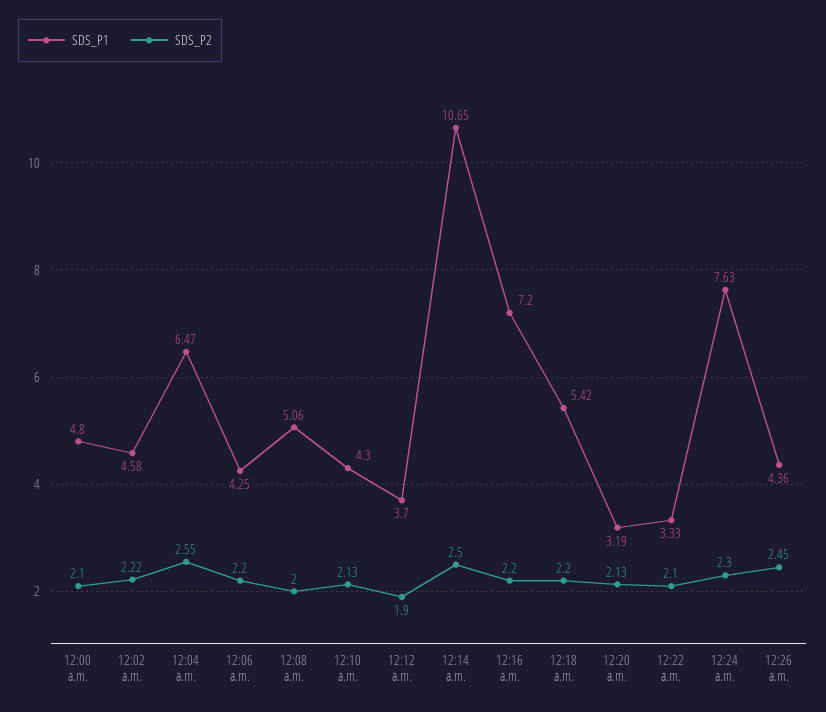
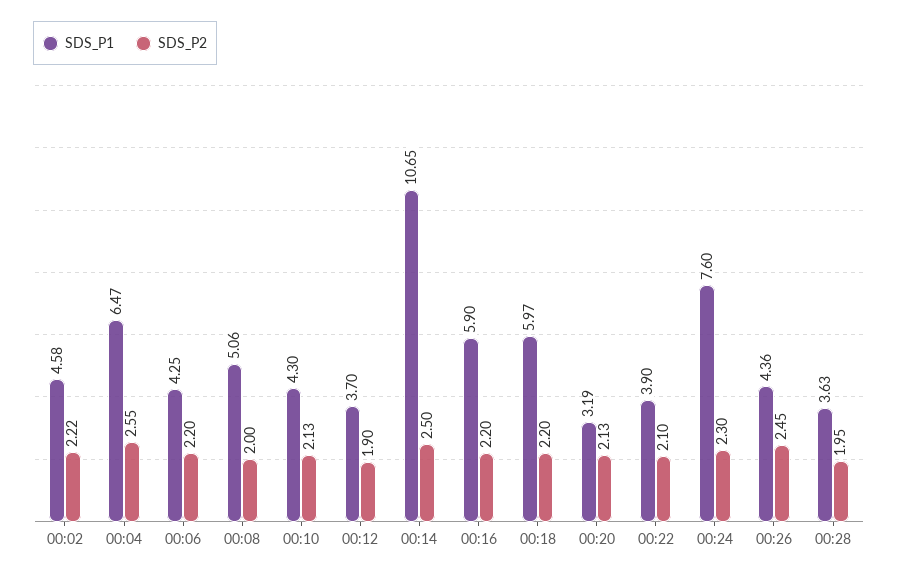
SDS_P1, 12:00 a.m.: 4.8 -> none
SDS_P2, 12:00 a.m.: 2.1 -> none
SDS_P1, 12:16 a.m.: 7.2 -> 5.9
SDS_P1, 12:18 a.m.: 5.42 -> 5.97
SDS_P1, 12:22 a.m.: 3.33 -> 3.9
SDS_P1, 12:24 a.m.: 7.63 -> 7.6
SDS_P1, 00:28: none -> 3.63
SDS_P2, 00:28: none -> 1.95

